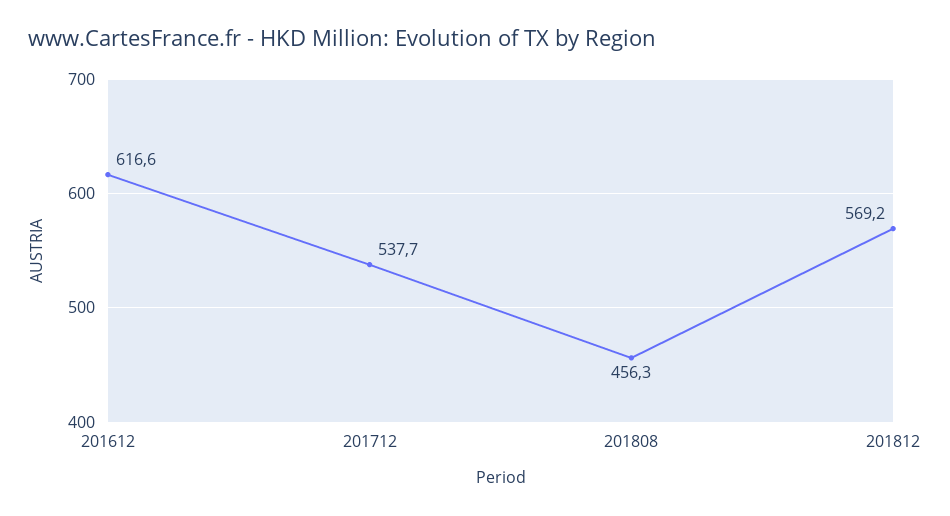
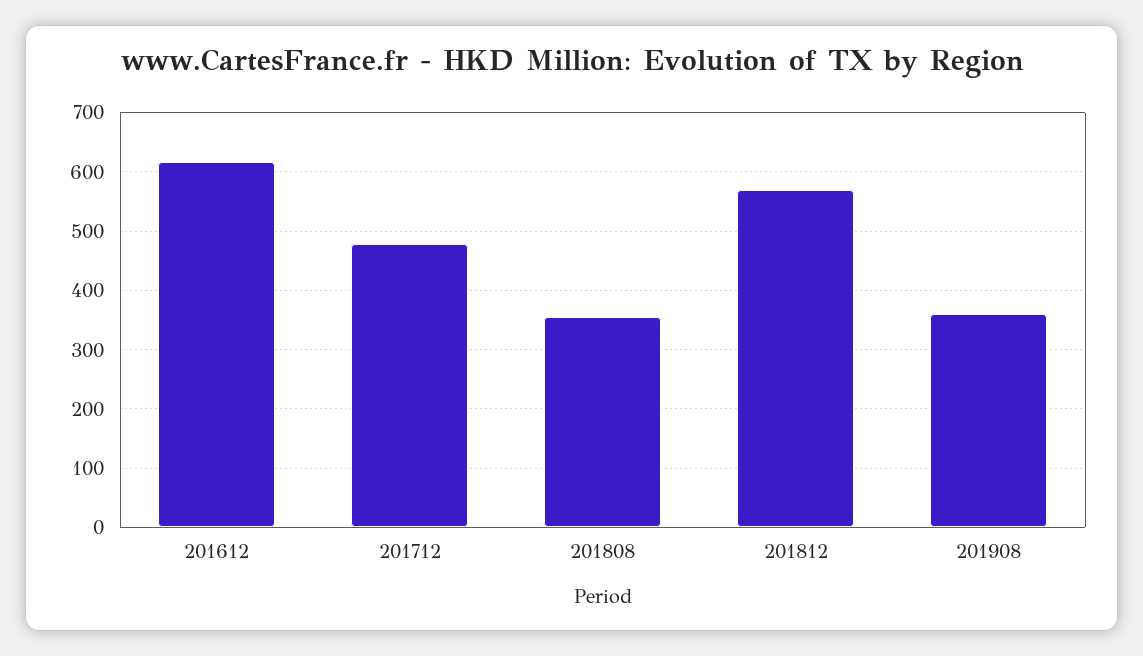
201712: 537.7 -> 480
201808: 456.3 -> 360
201908: none -> 360

